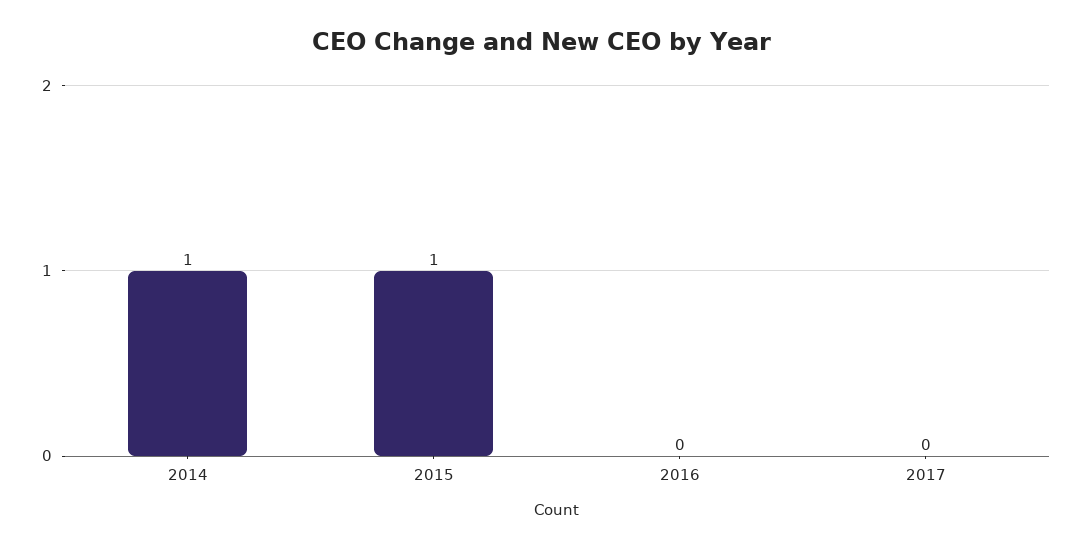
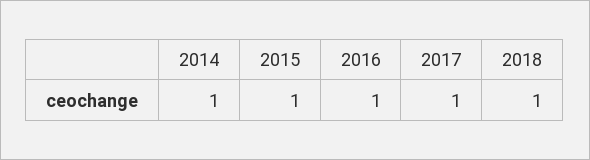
2016: 0 -> 1
2017: 0 -> 1
2018: none -> 1

